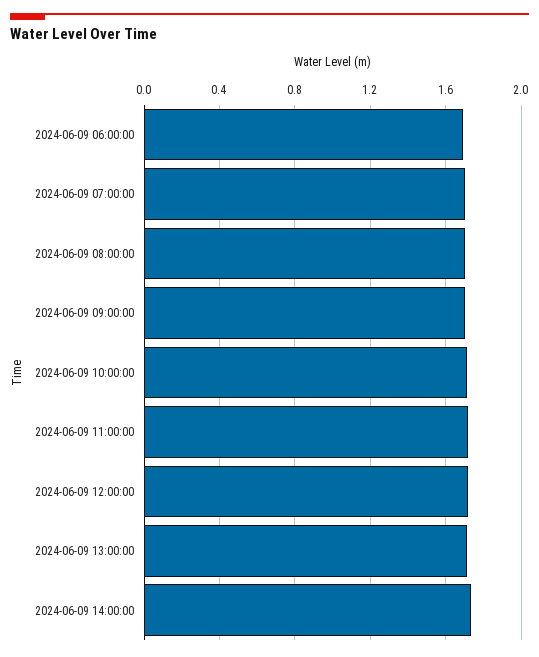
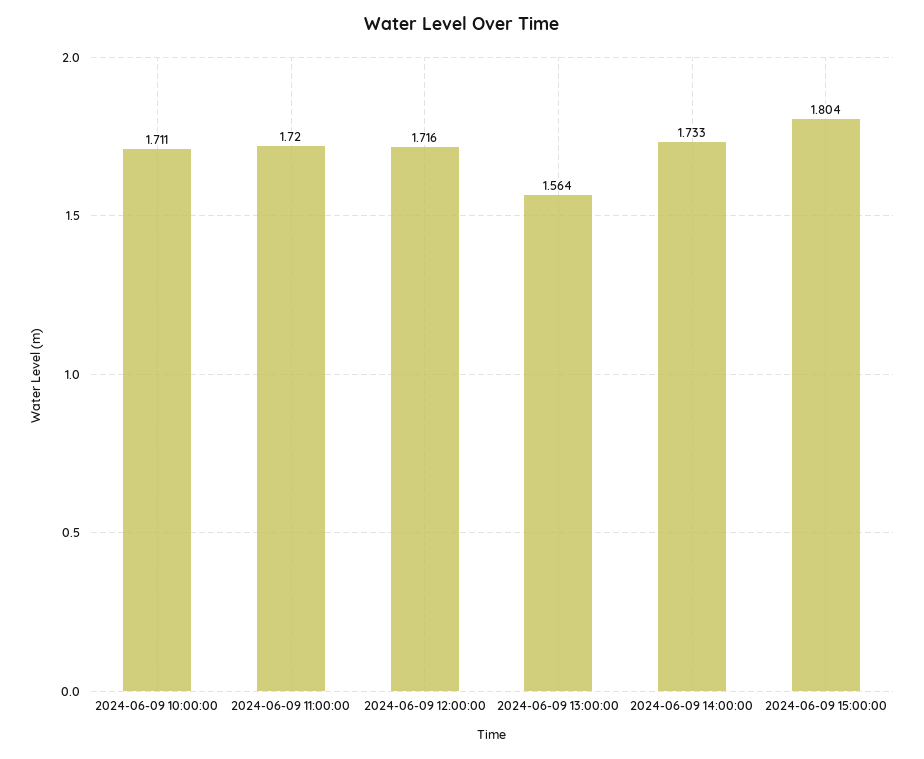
2024-06-09 06:00:00: 1.7 -> none
2024-06-09 07:00:00: 1.7 -> none
2024-06-09 08:00:00: 1.7 -> none
2024-06-09 09:00:00: 1.7 -> none
2024-06-09 13:00:00: 1.7 -> 1.564
2024-06-09 15:00:00: none -> 1.804

